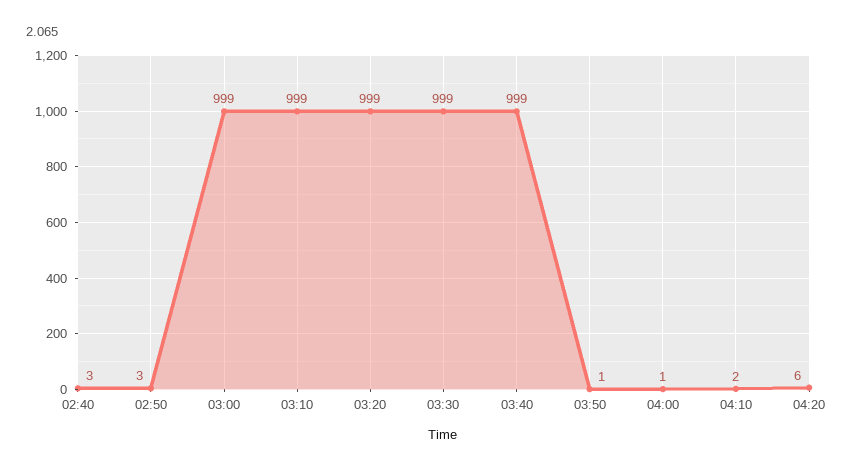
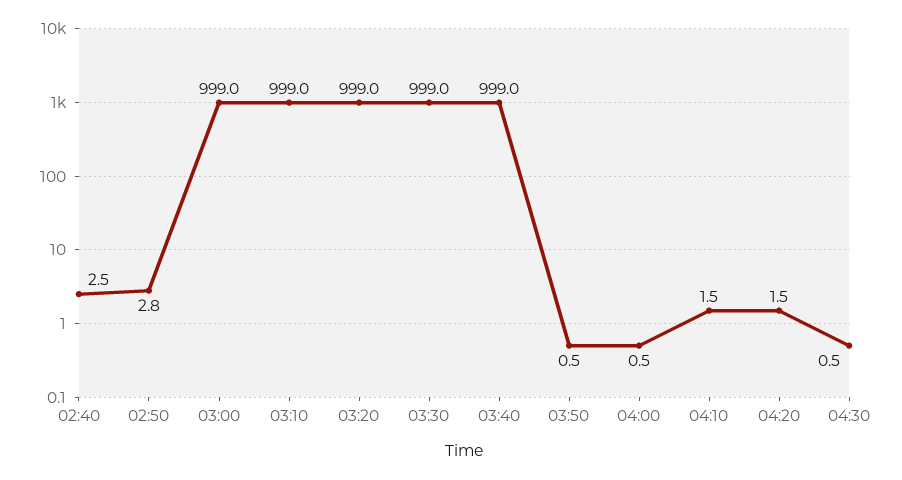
04:20: 6 -> 1.5
04:30: none -> 0.5

